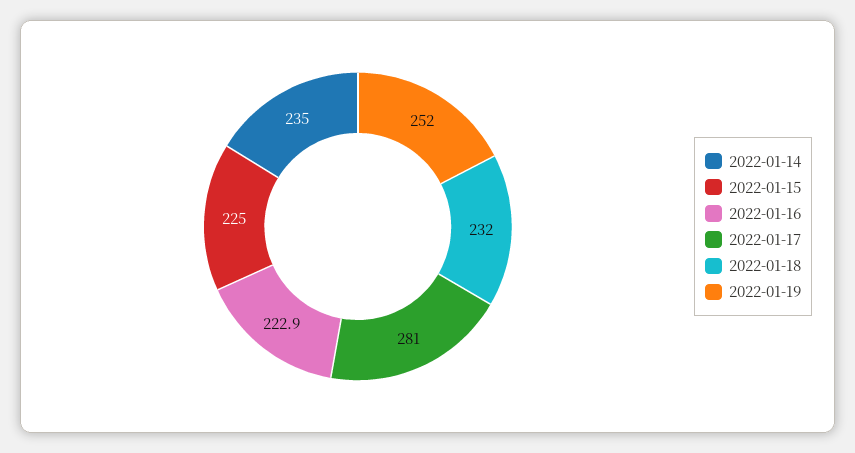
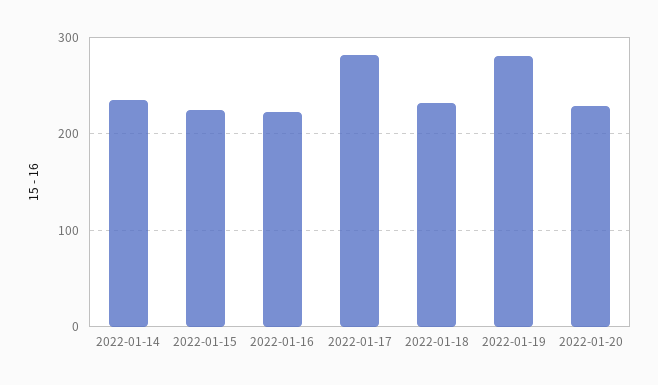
2022-01-19: 252 -> 280
2022-01-20: none -> 230

